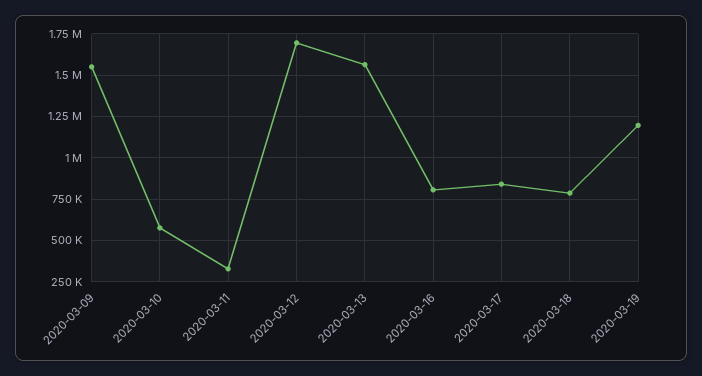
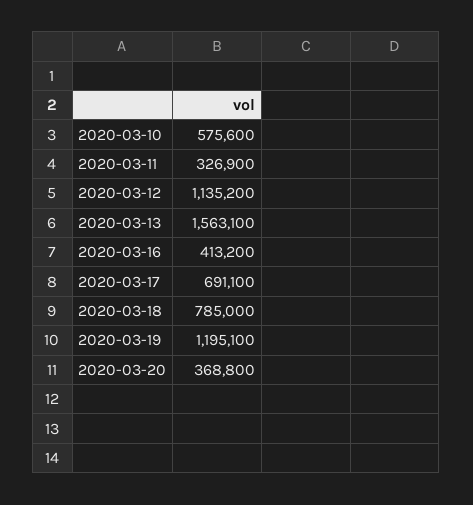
2020-03-09: 1550000 -> none
2020-03-12: 1700000 -> 1135200
2020-03-16: 800000 -> 413200
2020-03-17: 850000 -> 691100
2020-03-20: none -> 368800

